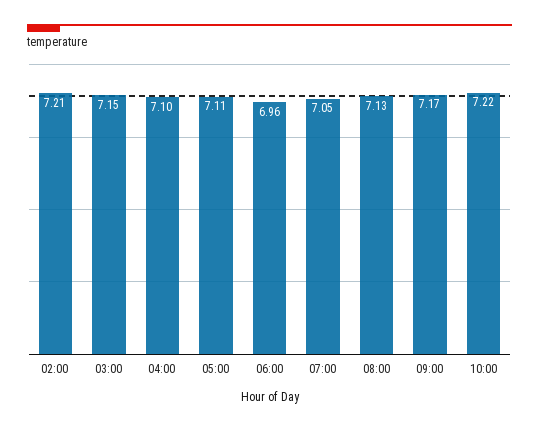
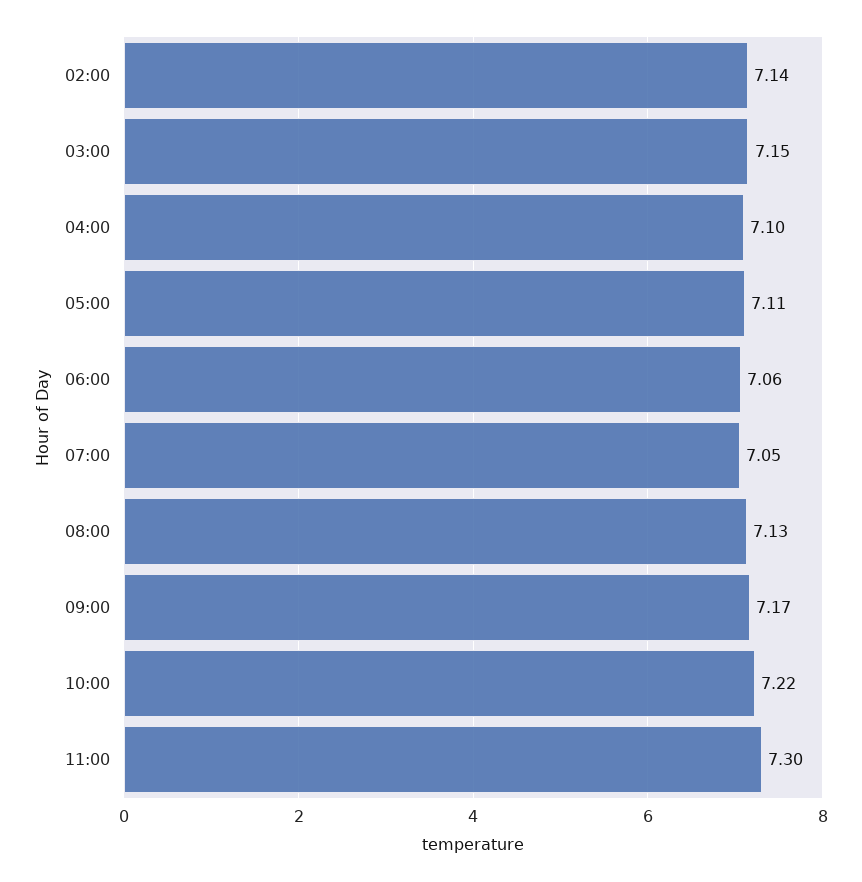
02:00: 7.21 -> 7.14
06:00: 6.96 -> 7.06
11:00: none -> 7.3

